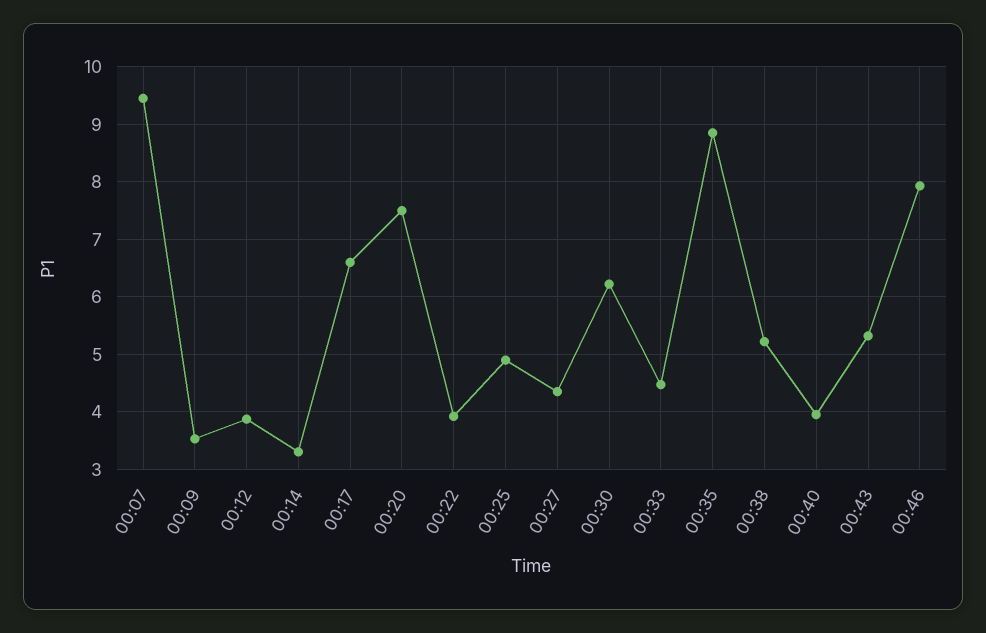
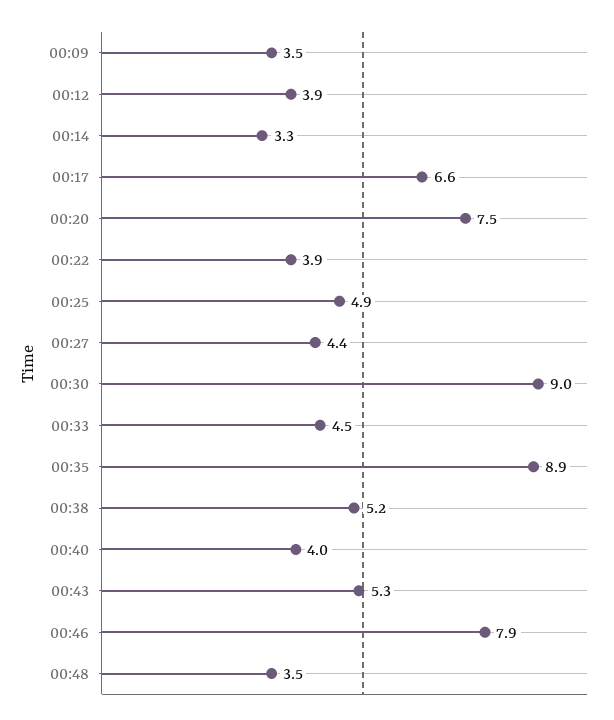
00:07: 9.4 -> none
00:30: 6.2 -> 9
00:48: none -> 3.5

